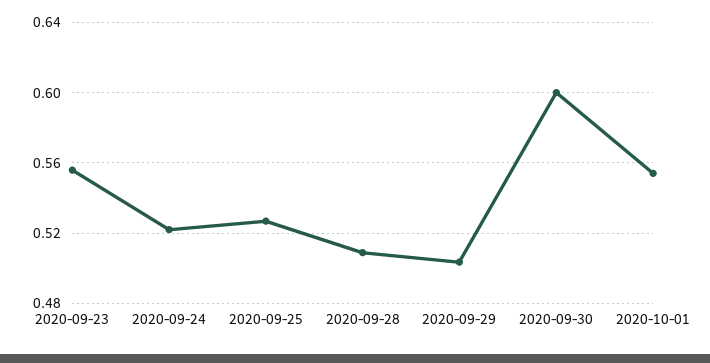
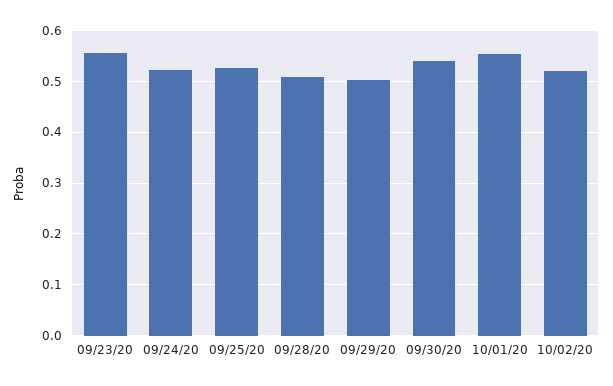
2020-09-30: 0.6 -> 0.54
10/02/20: none -> 0.52

